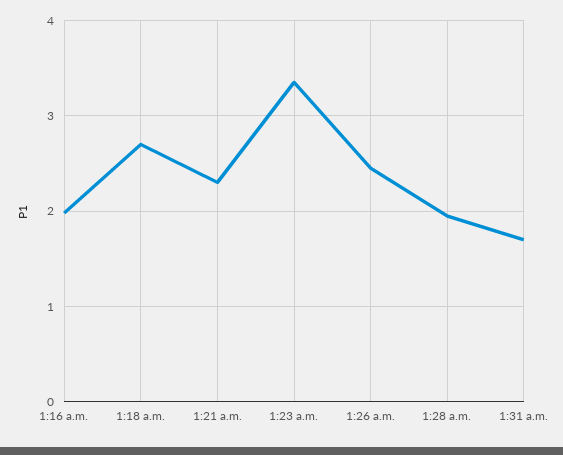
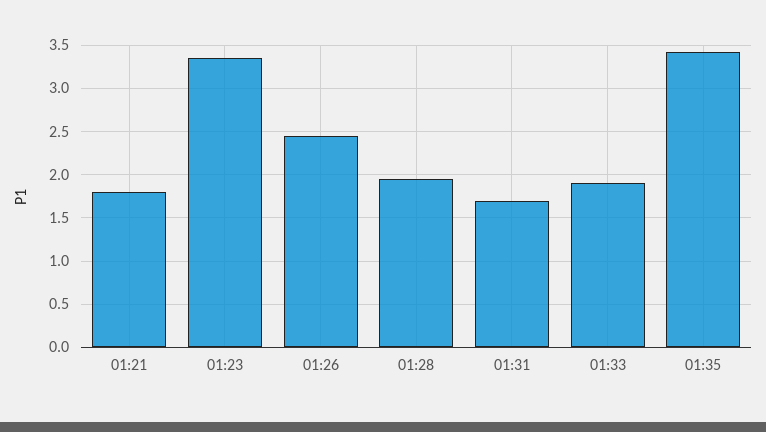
1:16 a.m.: 2 -> none
1:18 a.m.: 2.7 -> none
1:21 a.m.: 2.3 -> 1.8
01:33: none -> 1.9
01:35: none -> 3.4

